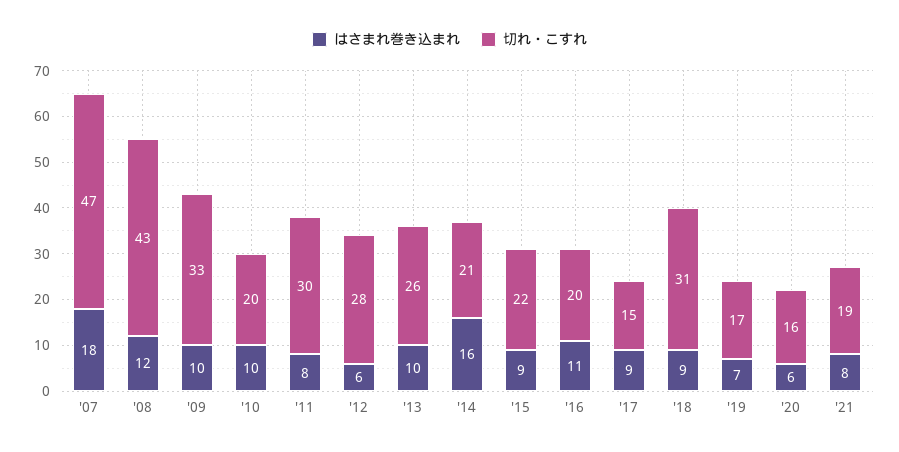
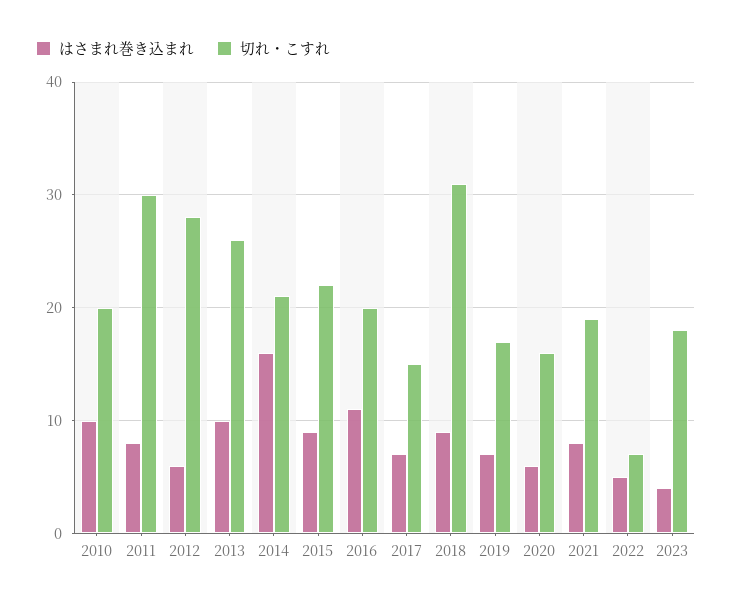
はさまれ巻き込まれ, '07: 18 -> none
切れ・こすれ, '07: 47 -> none
はさまれ巻き込まれ, '08: 12 -> none
切れ・こすれ, '08: 43 -> none
はさまれ巻き込まれ, '09: 10 -> none
切れ・こすれ, '09: 33 -> none
はさまれ巻き込まれ, '17: 9 -> 7
はさまれ巻き込まれ, 2022: none -> 5
切れ・こすれ, 2022: none -> 7
はさまれ巻き込まれ, 2023: none -> 4
切れ・こすれ, 2023: none -> 18

